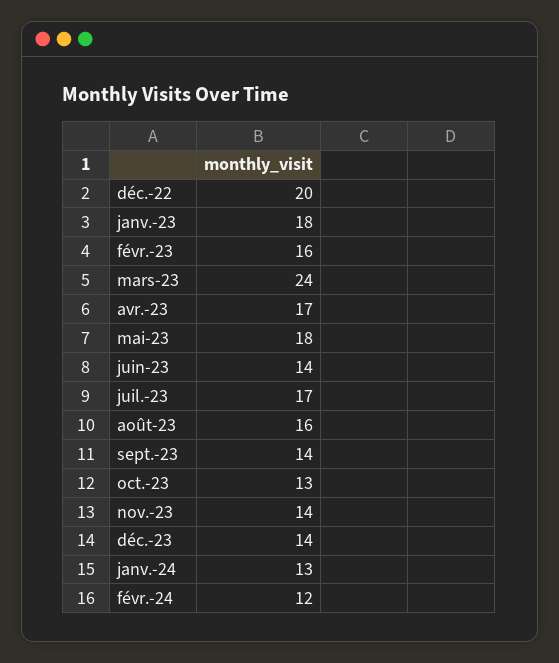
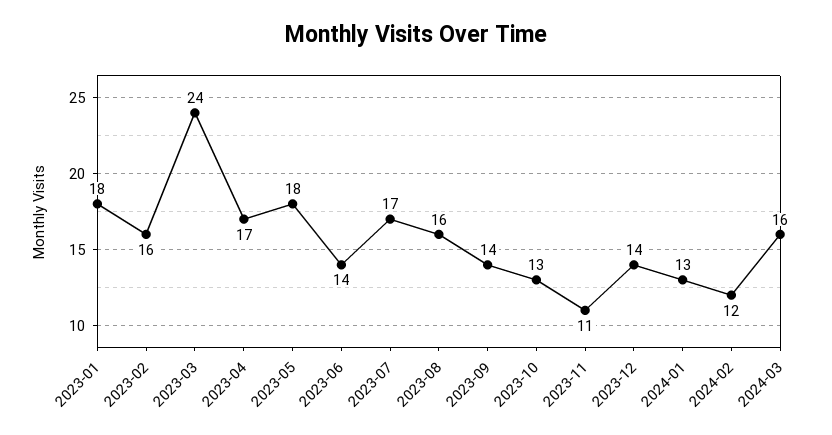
déc.-22: 20 -> none
nov.-23: 14 -> 11
2024-03: none -> 16

